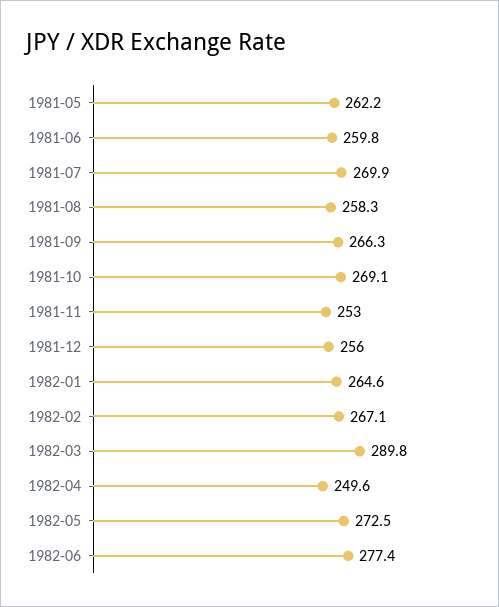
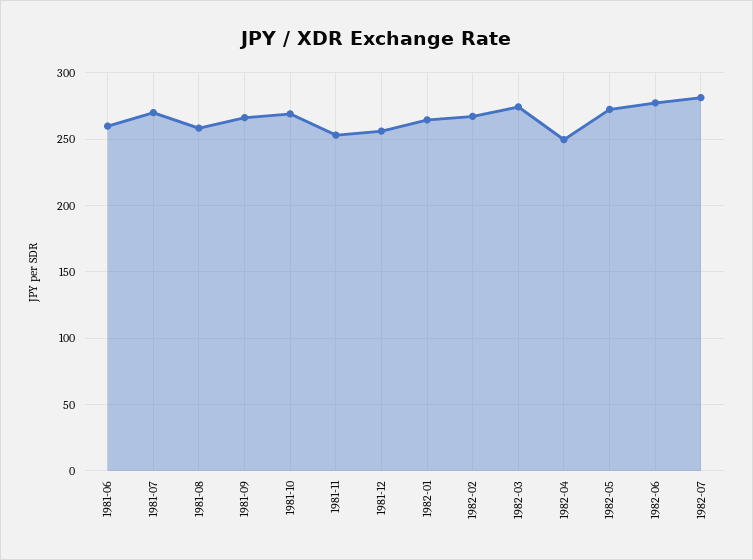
1981-05: 262.2 -> none
1982-03: 289.8 -> 275
1982-07: none -> 280

